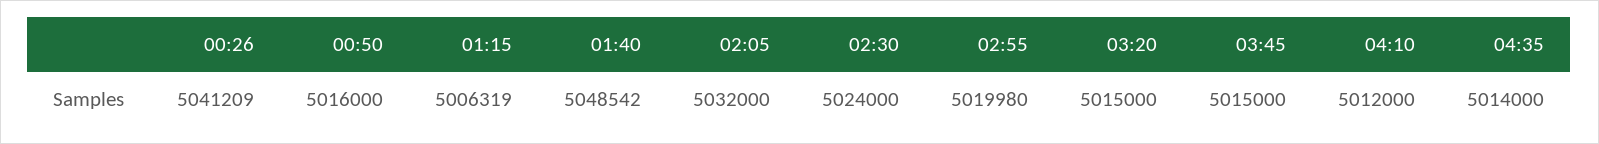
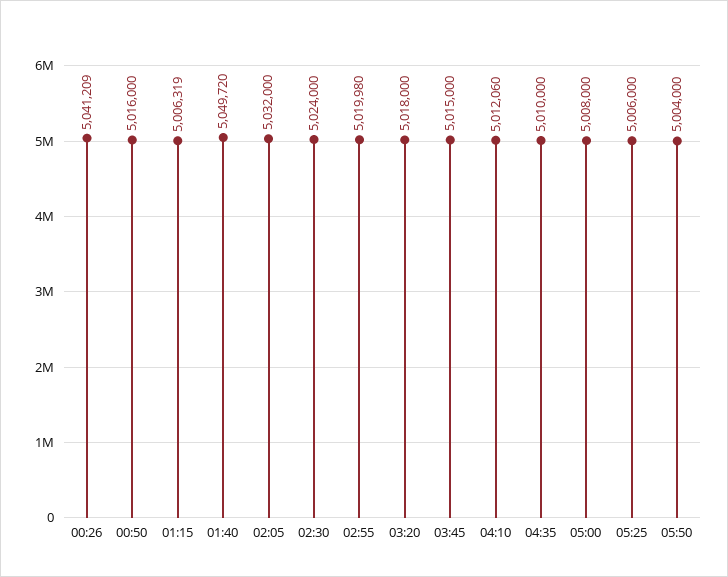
01:40: 5048542 -> 5049720
03:20: 5015000 -> 5018000
04:10: 5012000 -> 5012060
04:35: 5014000 -> 5010000
05:00: none -> 5008000
05:25: none -> 5006000
05:50: none -> 5004000

